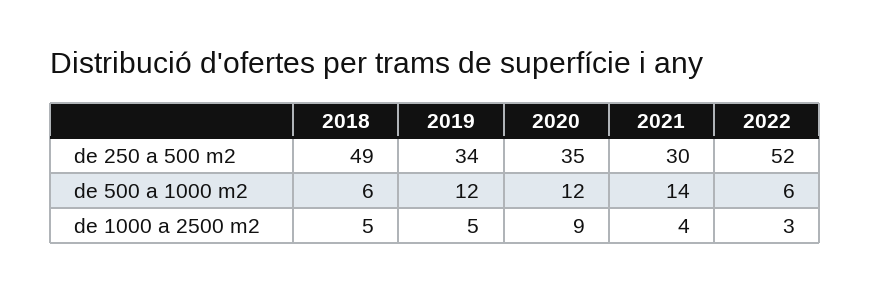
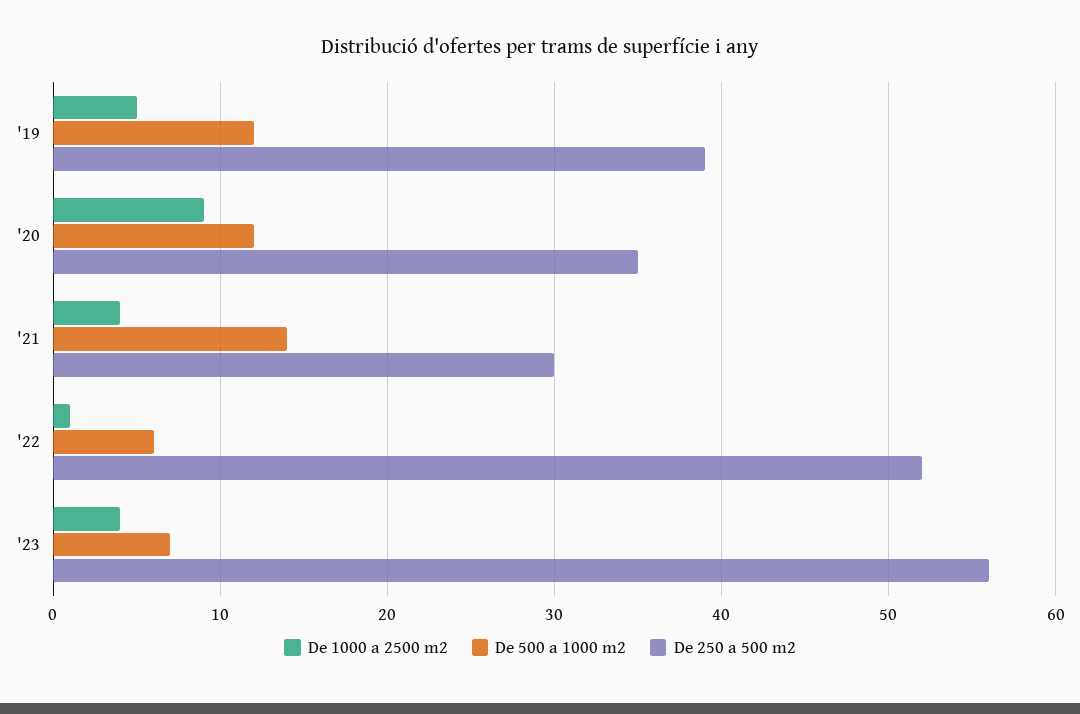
de 250 a 500 m2, 2018: 49 -> none
de 250 a 500 m2, 2019: 34 -> 39
de 500 a 1000 m2, 2018: 6 -> none
de 1000 a 2500 m2, 2018: 5 -> none
de 1000 a 2500 m2, 2022: 3 -> 1
de 1000 a 2500 m2, '23: none -> 4
de 500 a 1000 m2, '23: none -> 7
de 250 a 500 m2, '23: none -> 56

